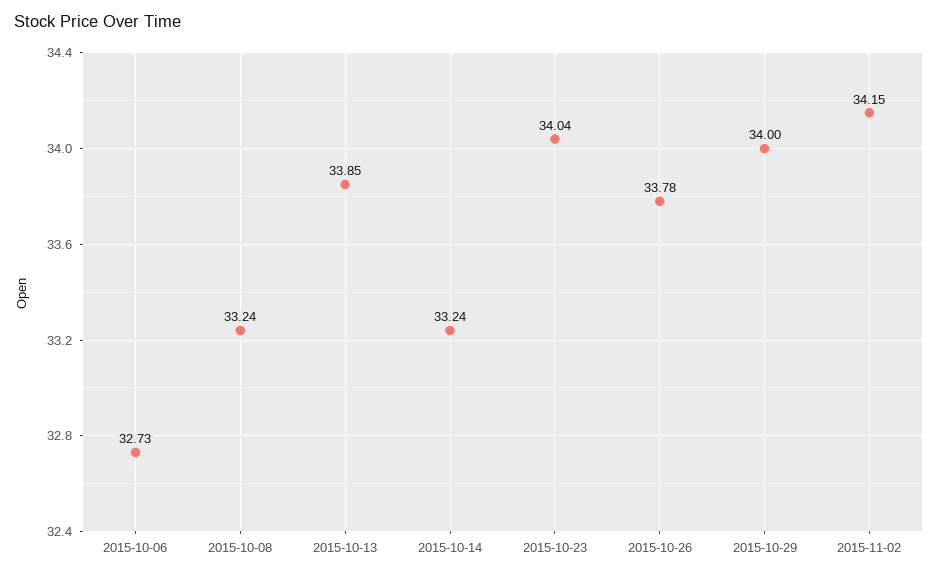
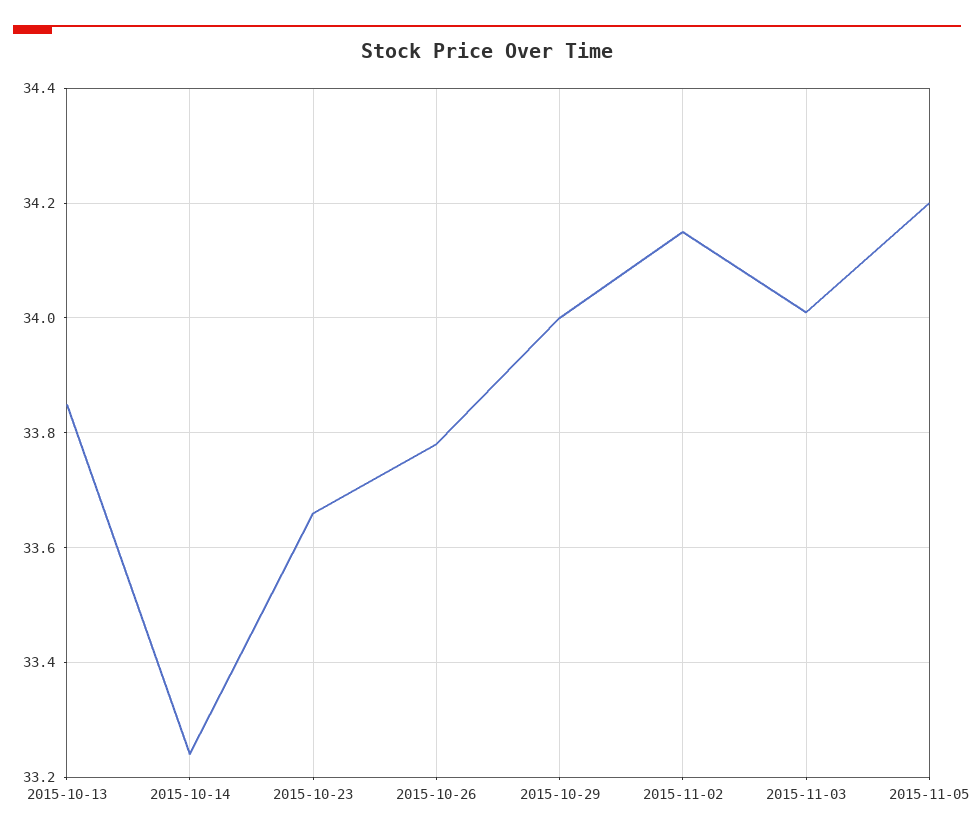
2015-10-06: 32.73 -> none
2015-10-08: 33.24 -> none
2015-10-23: 34.04 -> 33.65
2015-11-03: none -> 34
2015-11-05: none -> 34.2

